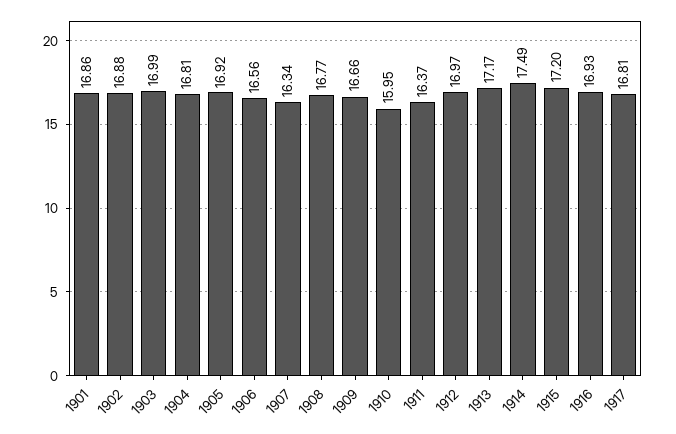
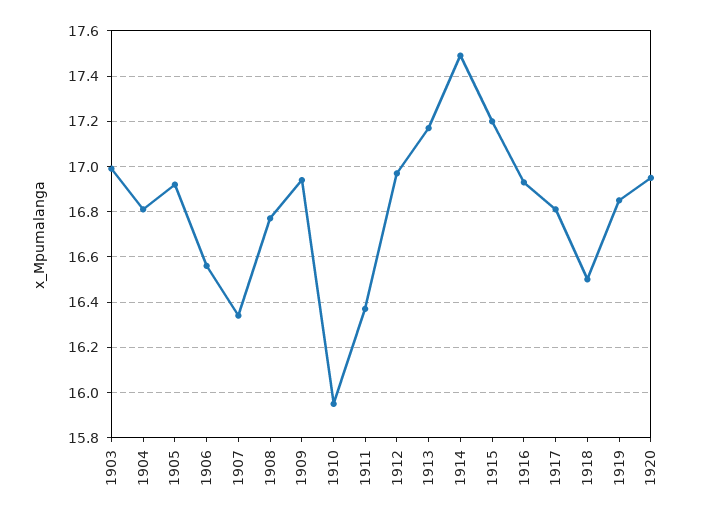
1901: 16.86 -> none
1902: 16.88 -> none
1909: 16.66 -> 16.95
1918: none -> 16.5
1919: none -> 16.85
1920: none -> 16.95

